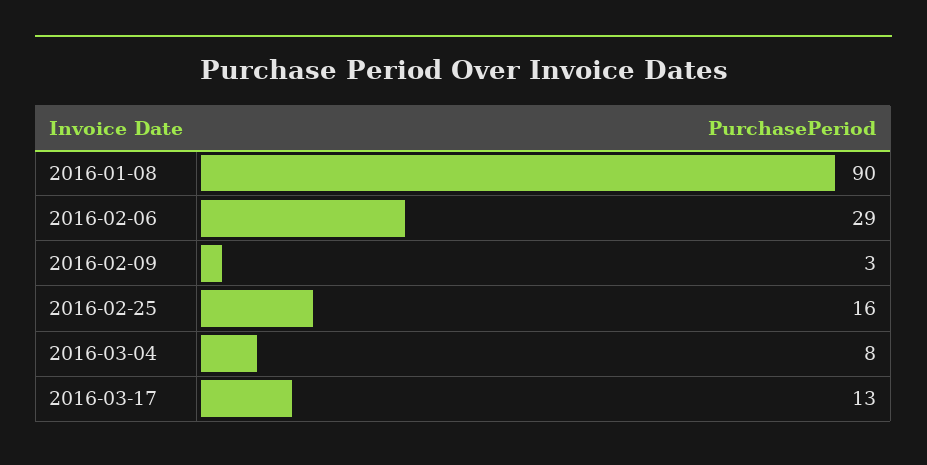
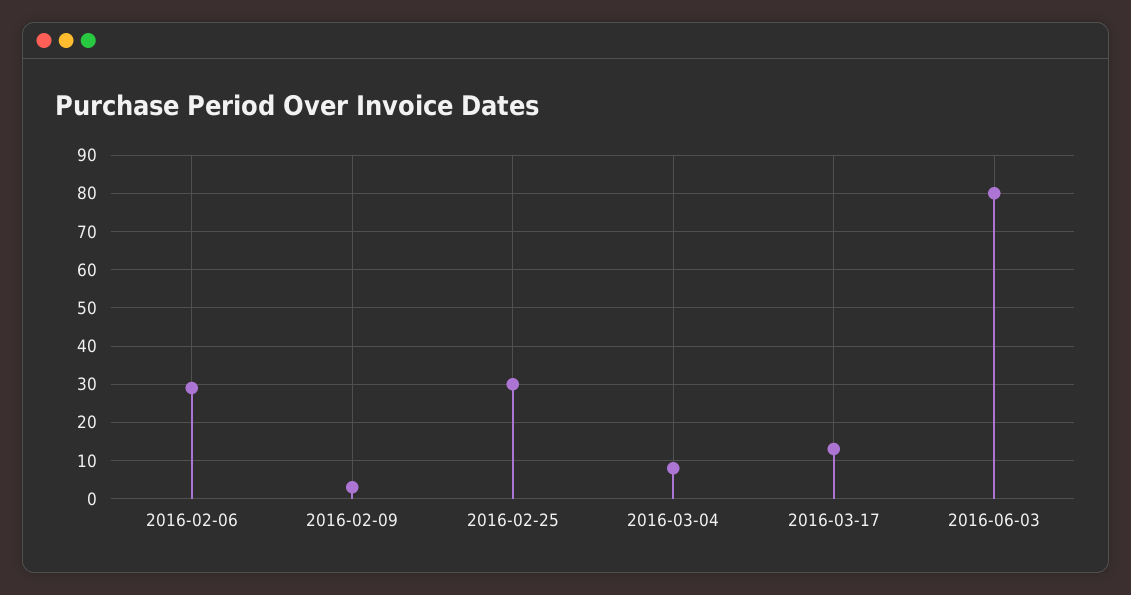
2016-01-08: 90 -> none
2016-02-25: 16 -> 30
2016-06-03: none -> 80

